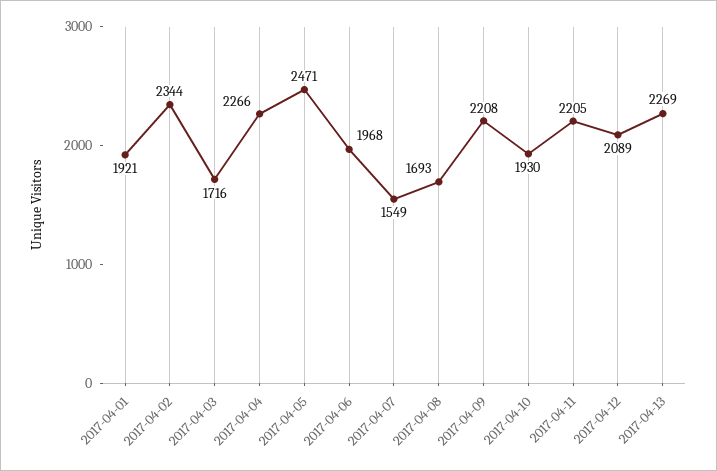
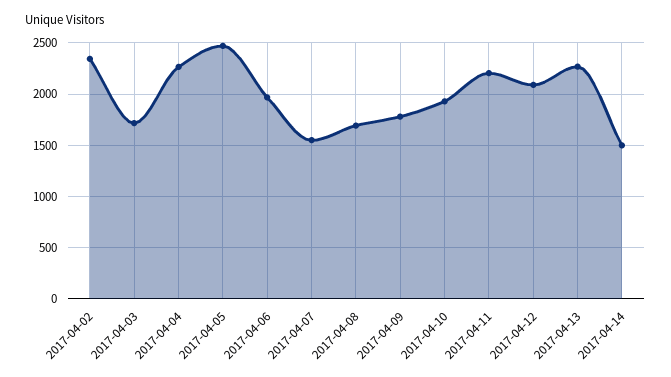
2017-04-01: 1921 -> none
2017-04-09: 2208 -> 1800
2017-04-14: none -> 1500

